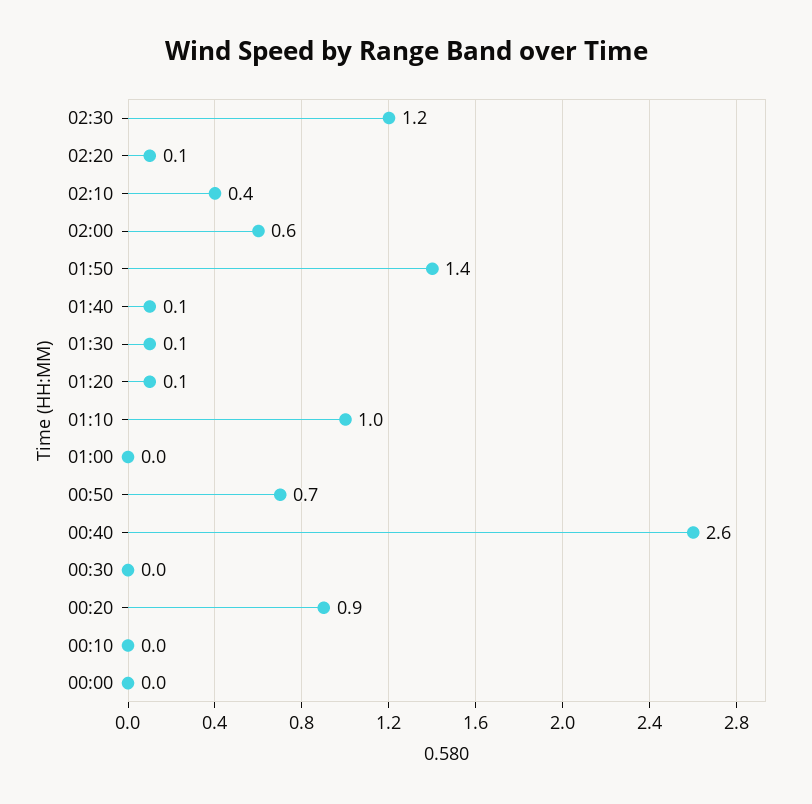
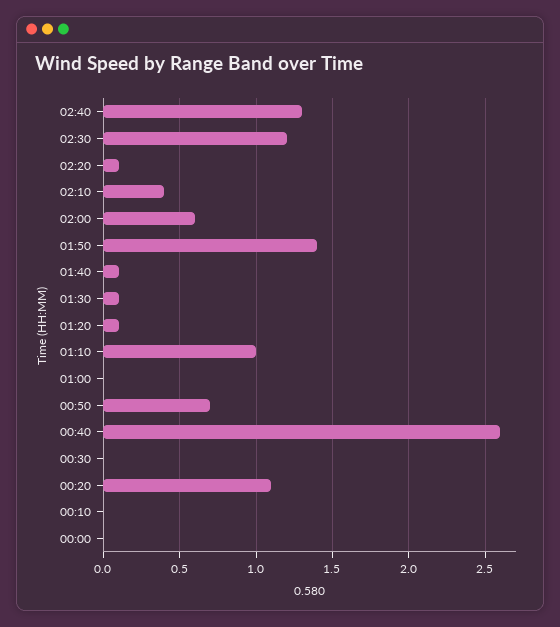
00:20: 0.9 -> 1.1
02:40: none -> 1.3

